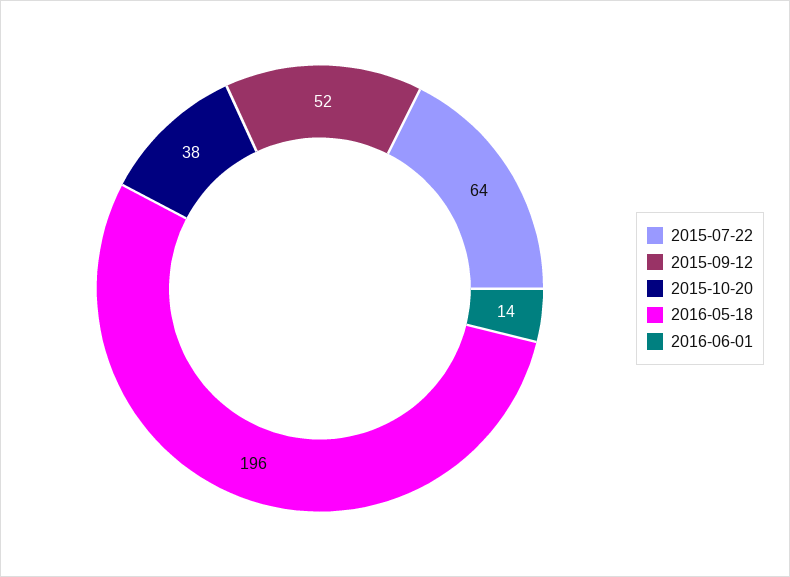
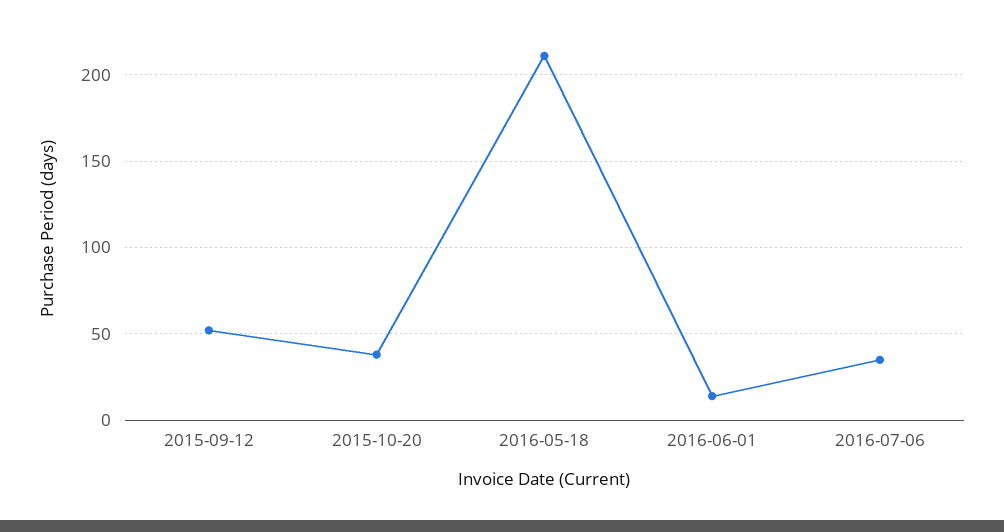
2015-07-22: 64 -> none
2016-05-18: 196 -> 210
2016-07-06: none -> 35

